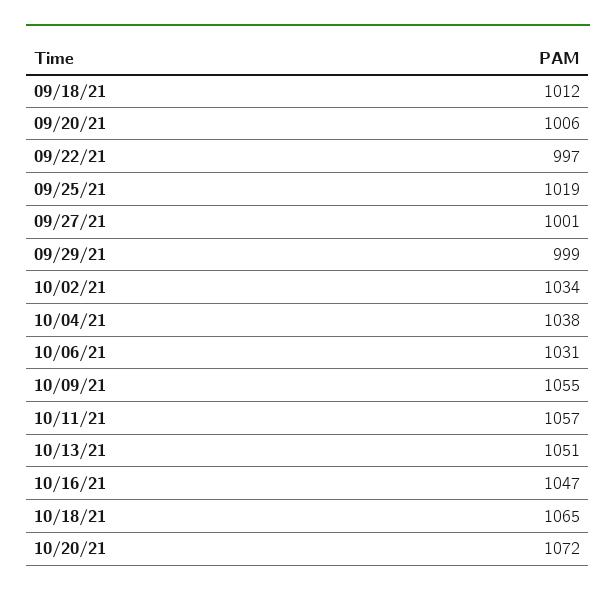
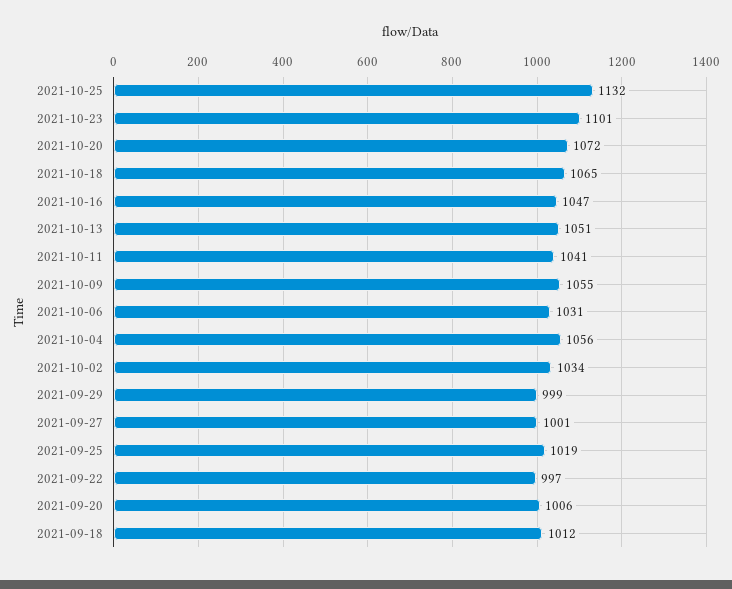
10/04/21: 1038 -> 1056
10/11/21: 1057 -> 1041
2021-10-25: none -> 1132
2021-10-23: none -> 1101

